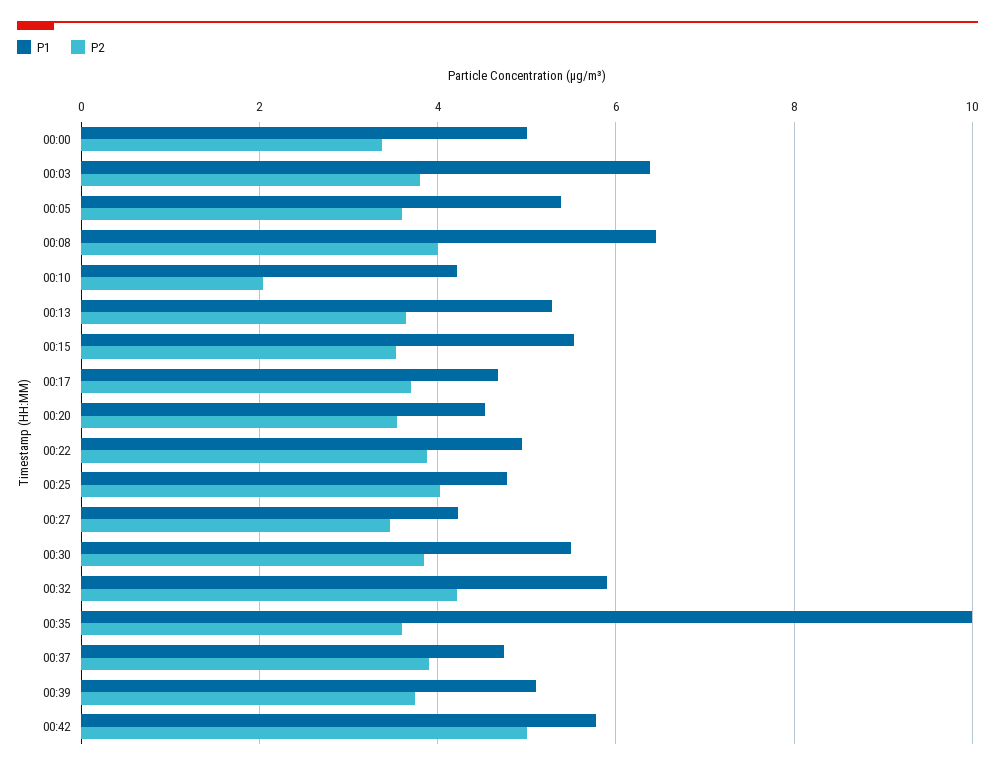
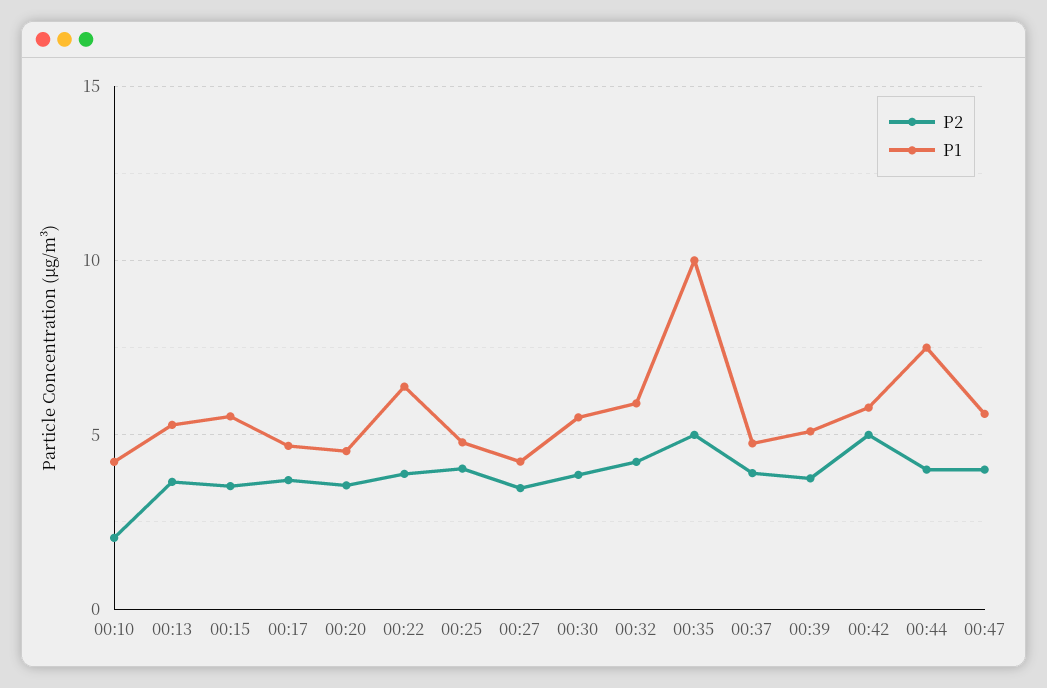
P1, 00:00: 5 -> none
P2, 00:00: 3.4 -> none
P1, 00:03: 6.4 -> none
P2, 00:03: 3.8 -> none
P1, 00:05: 5.4 -> none
P2, 00:05: 3.6 -> none
P1, 00:08: 6.4 -> none
P2, 00:08: 4 -> none
P1, 00:22: 5 -> 6.5
P2, 00:35: 3.6 -> 5
P2, 00:44: none -> 4
P1, 00:44: none -> 7.5
P2, 00:47: none -> 4
P1, 00:47: none -> 5.5

